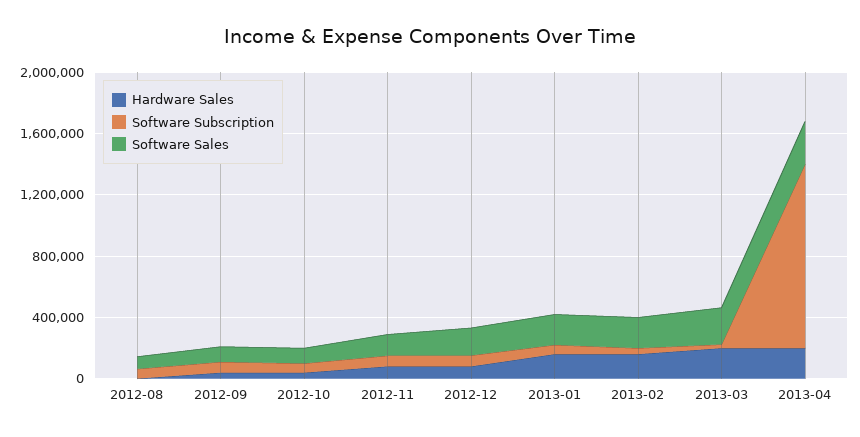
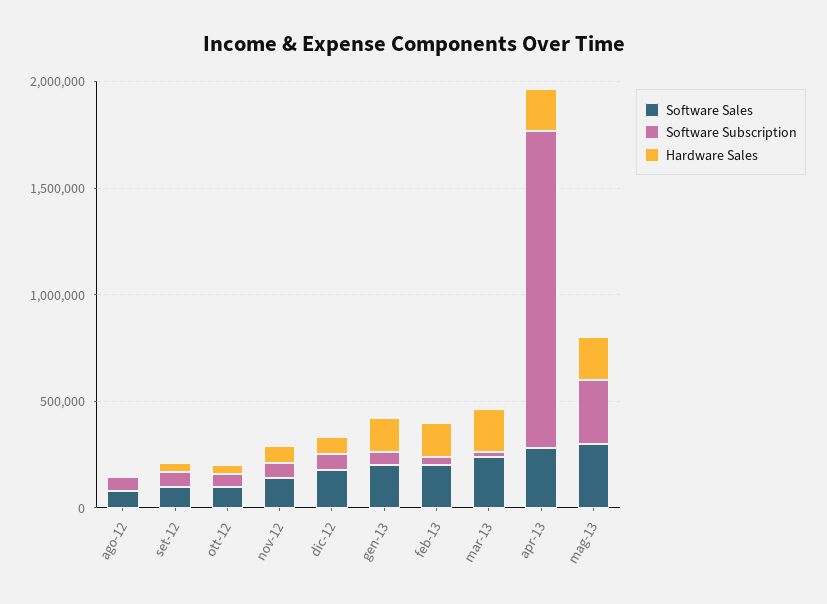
Software Subscription, 2013-04: 1200000 -> 1500000
Software Sales, mag-13: none -> 300000
Software Subscription, mag-13: none -> 300000
Hardware Sales, mag-13: none -> 200000

